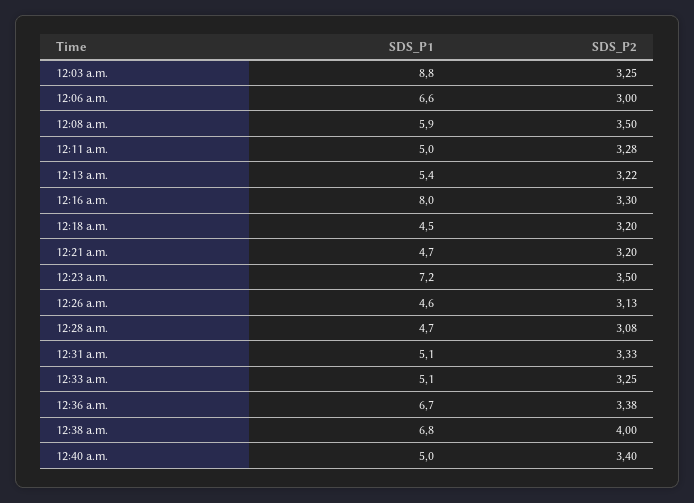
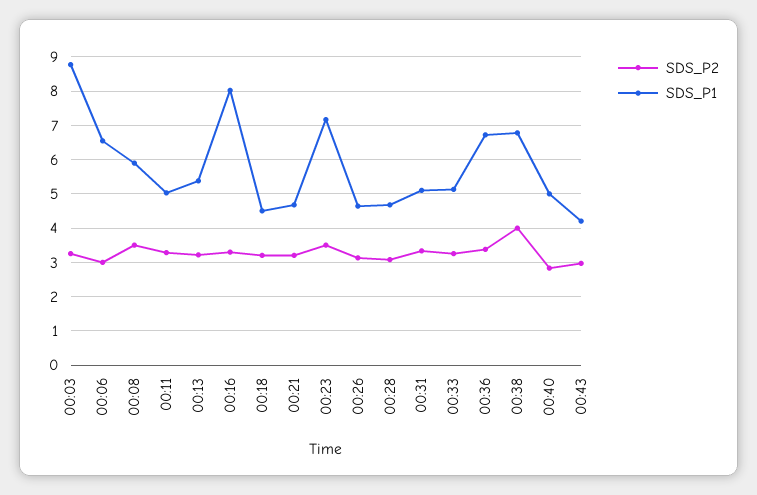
SDS_P2, 12:40 a.m.: 3.4 -> 2.8
SDS_P2, 00:43: none -> 3
SDS_P1, 00:43: none -> 4.2

